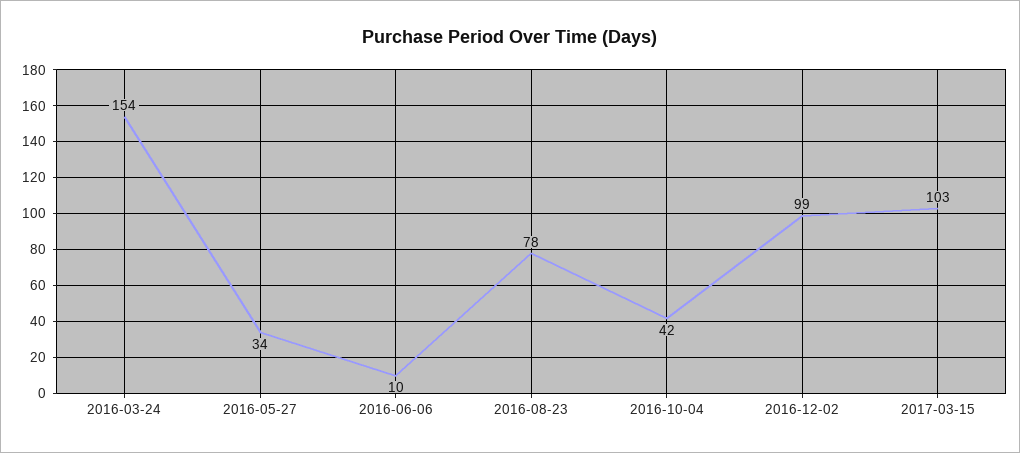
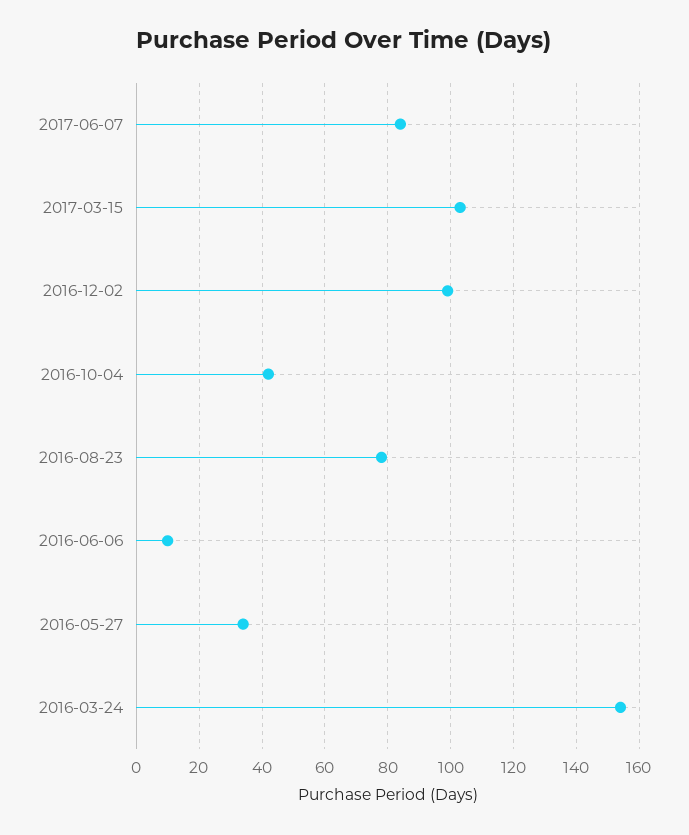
2017-06-07: none -> 85

